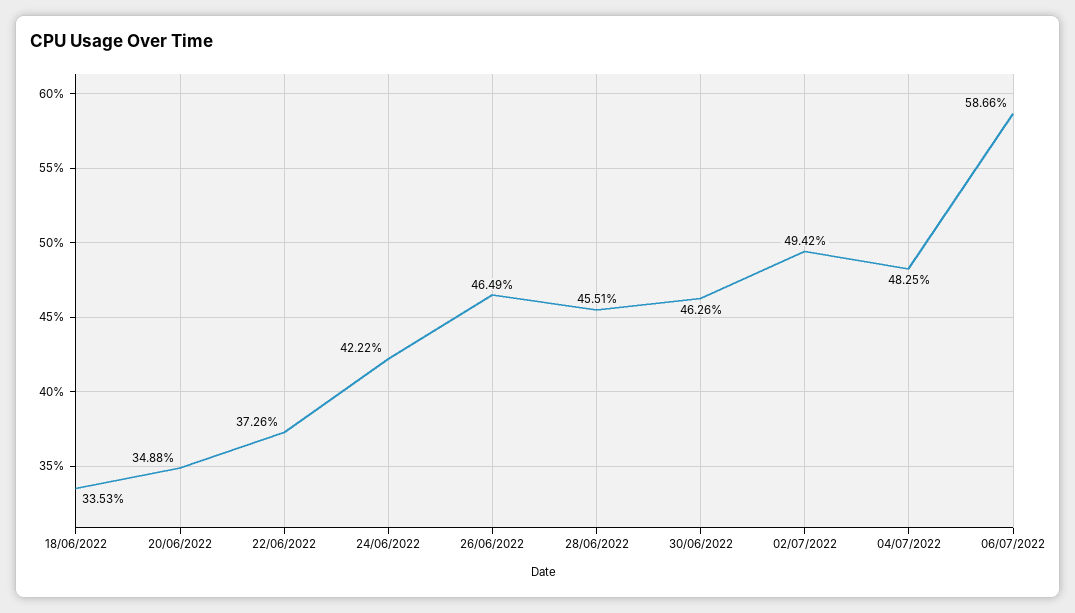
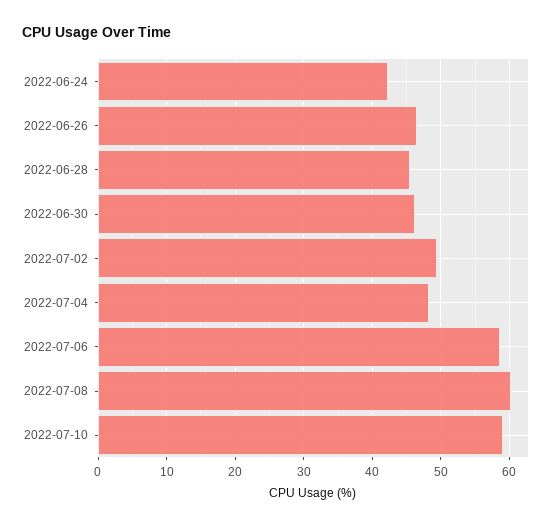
18/06/2022: 33.53 -> none
20/06/2022: 34.88 -> none
22/06/2022: 37.26 -> none
2022-07-08: none -> 60
2022-07-10: none -> 59

